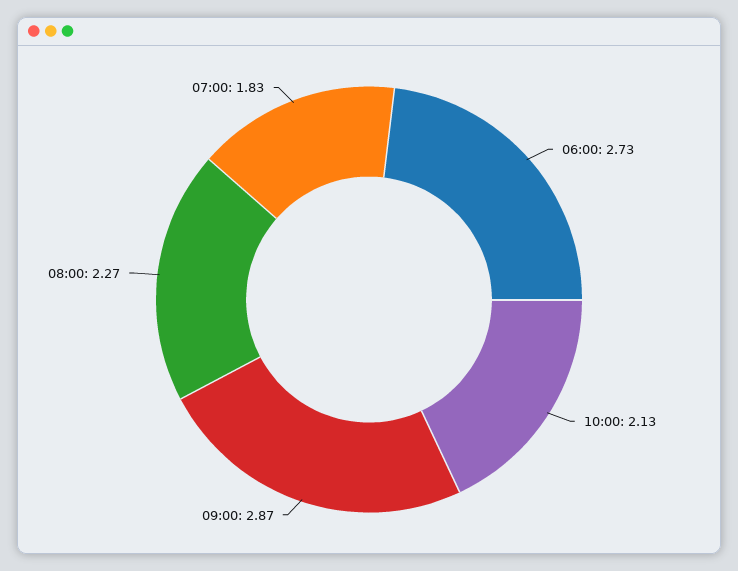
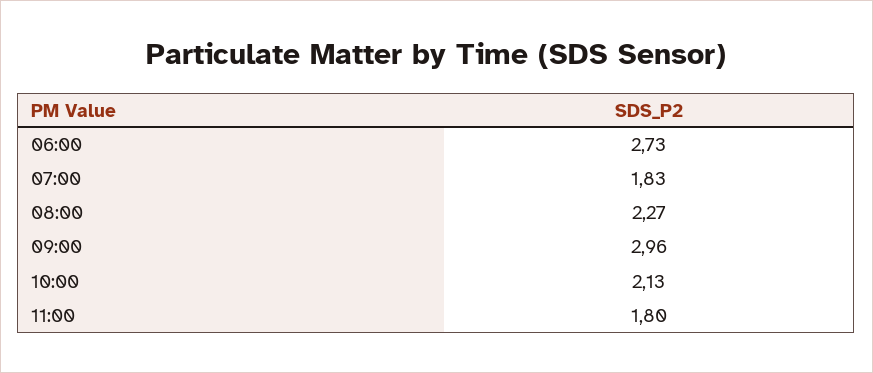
09:00: 2.87 -> 2.96
11:00: none -> 1.8

